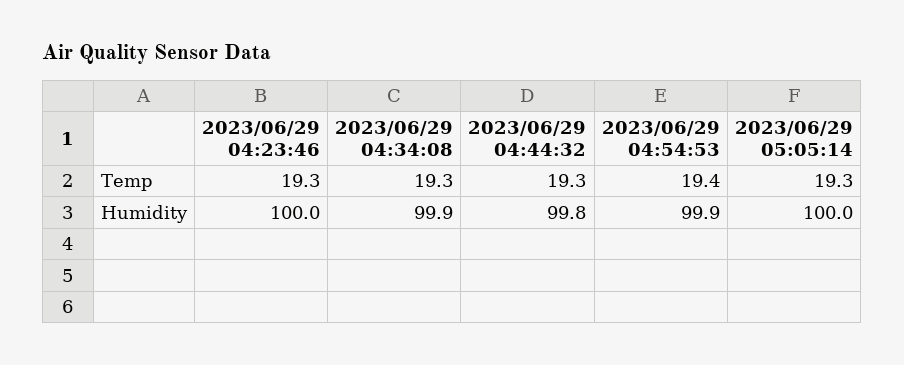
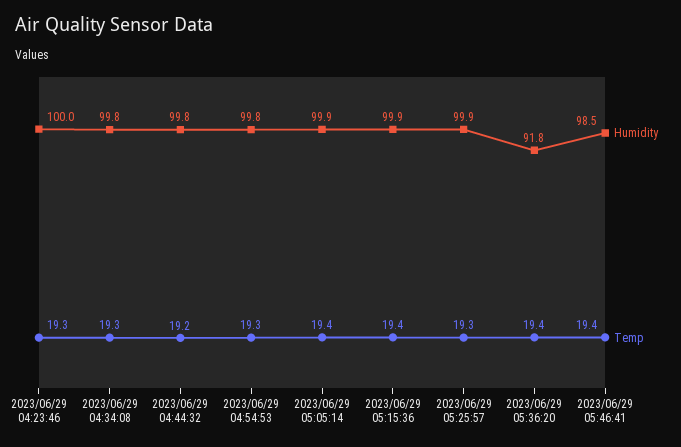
Temp, 2023/06/29 04:44:32: 19.3 -> 19.2
Temp, 2023/06/29 04:54:53: 19.4 -> 19.3
Temp, 2023/06/29 05:05:14: 19.3 -> 19.4
Humidity, 2023/06/29 04:34:08: 99.9 -> 99.8
Humidity, 2023/06/29 04:54:53: 99.9 -> 99.8
Humidity, 2023/06/29 05:05:14: 100 -> 99.9
Humidity, 2023/06/29 05:15:36: none -> 99.9
Temp, 2023/06/29 05:15:36: none -> 19.4
Humidity, 2023/06/29 05:25:57: none -> 99.9
Temp, 2023/06/29 05:25:57: none -> 19.3
Humidity, 2023/06/29 05:36:20: none -> 91.8
Temp, 2023/06/29 05:36:20: none -> 19.4
Humidity, 2023/06/29 05:46:41: none -> 98.5
Temp, 2023/06/29 05:46:41: none -> 19.4

